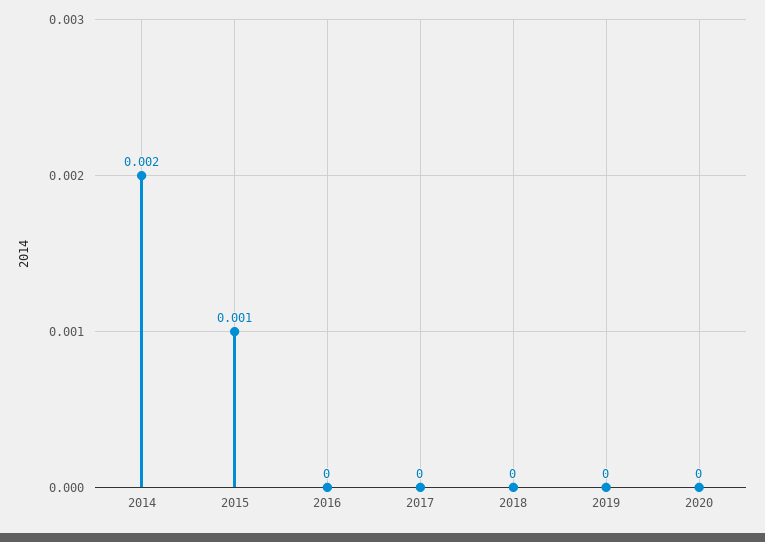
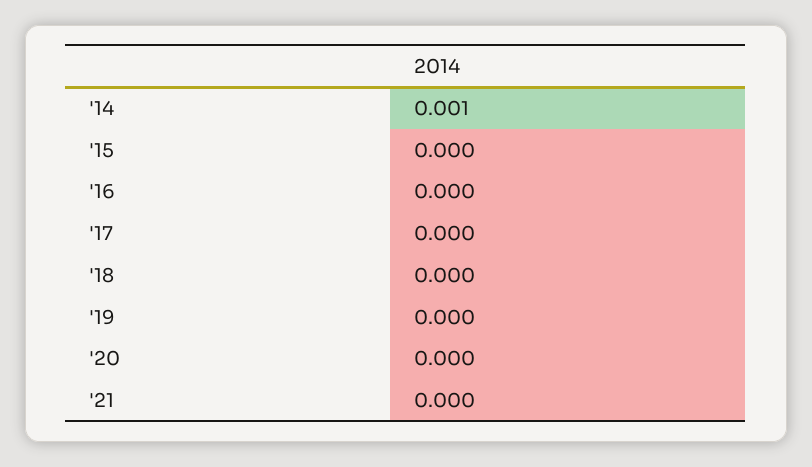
2014: 0.002 -> 0.001
2015: 0.001 -> 0
'21: none -> 0

